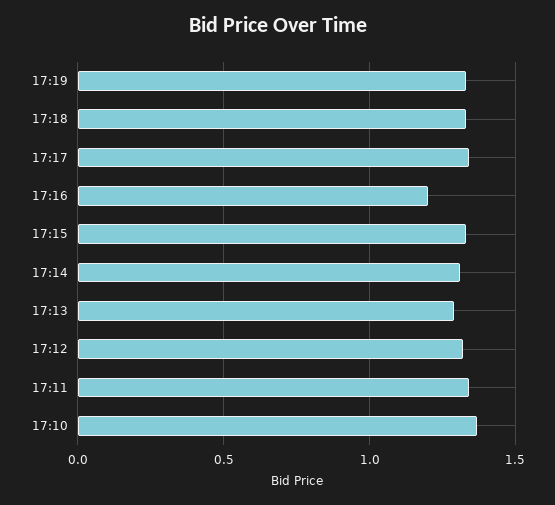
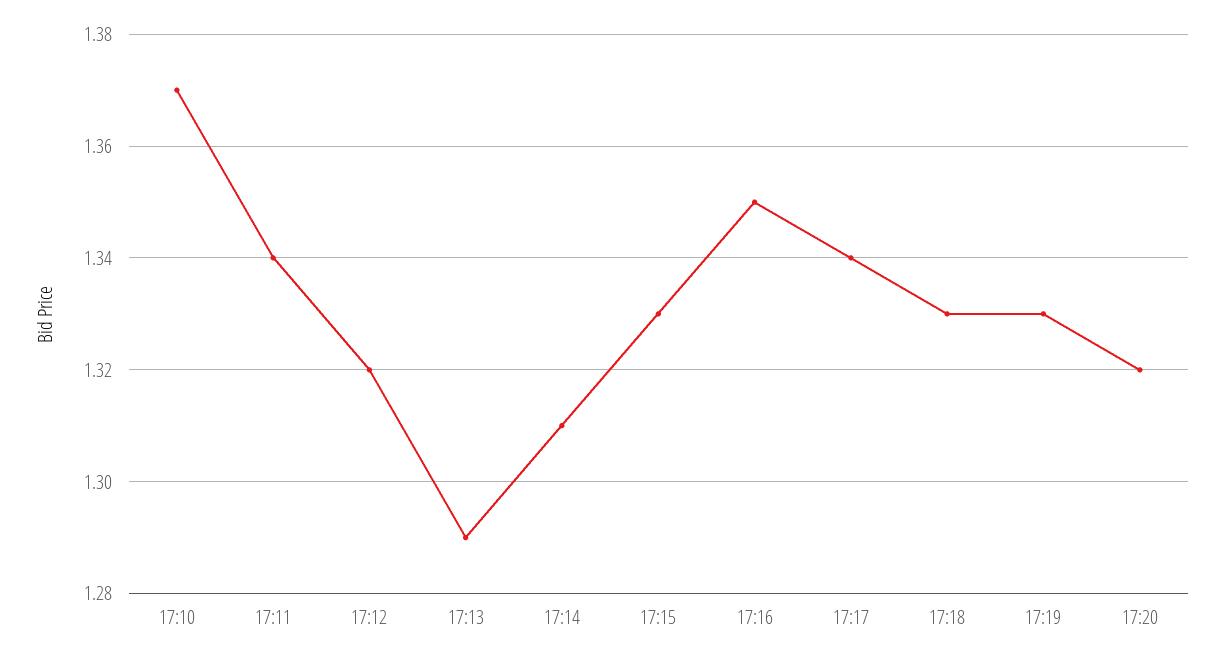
17:16: 1.2 -> 1.35
17:20: none -> 1.32

